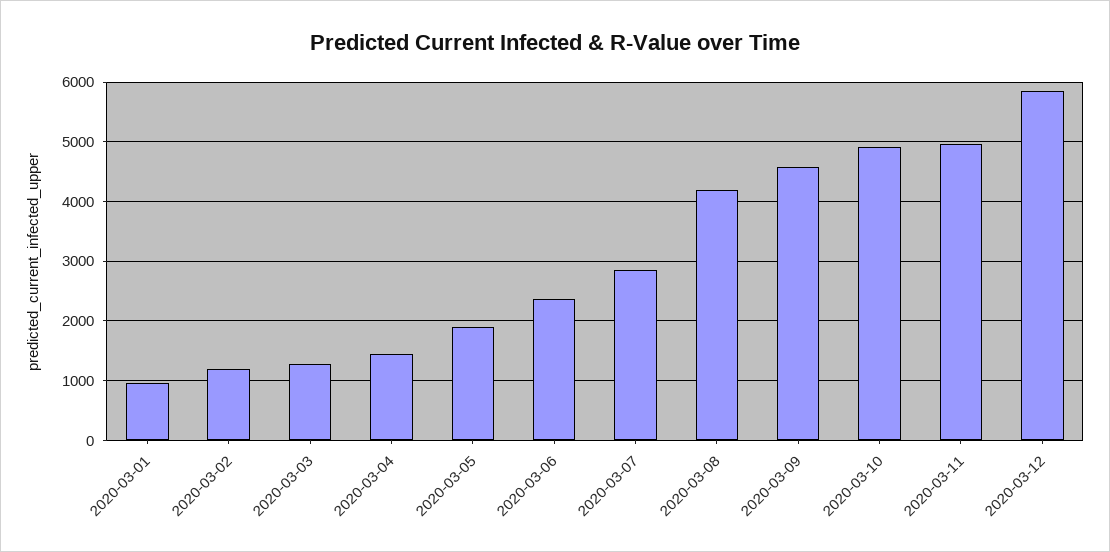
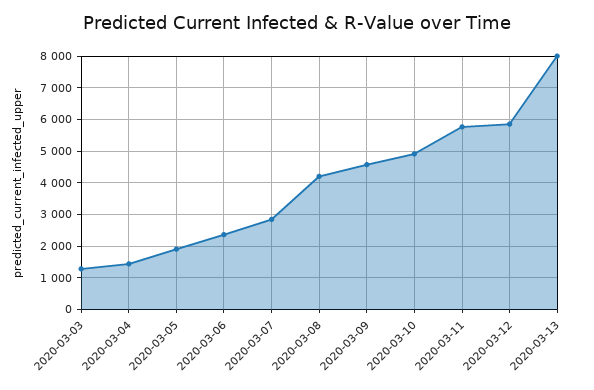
2020-03-01: 1000 -> none
2020-03-02: 1200 -> none
2020-03-11: 5000 -> 5800
2020-03-13: none -> 8000

